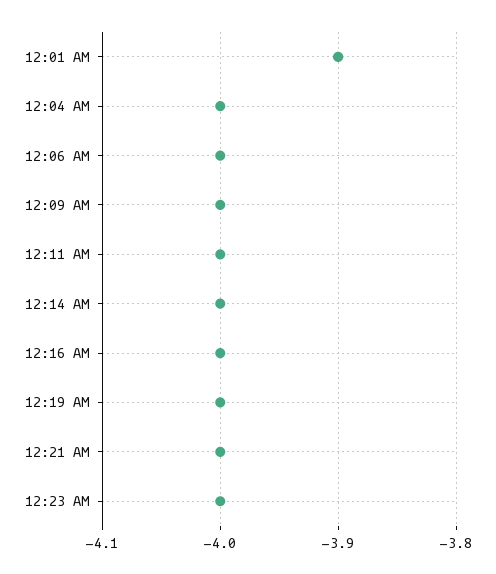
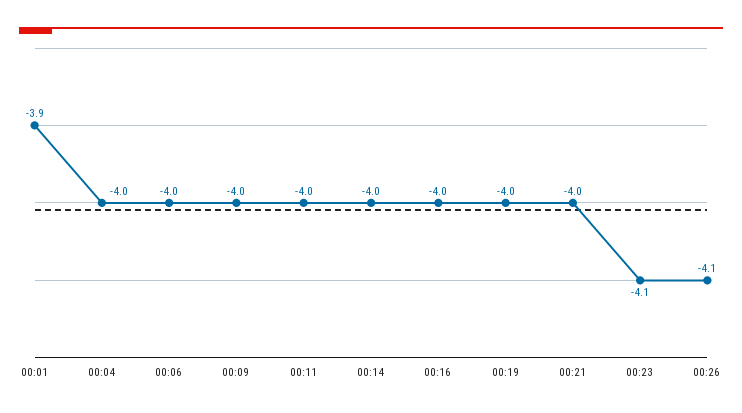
12:23 AM: -4 -> -4.1
00:26: none -> -4.1

